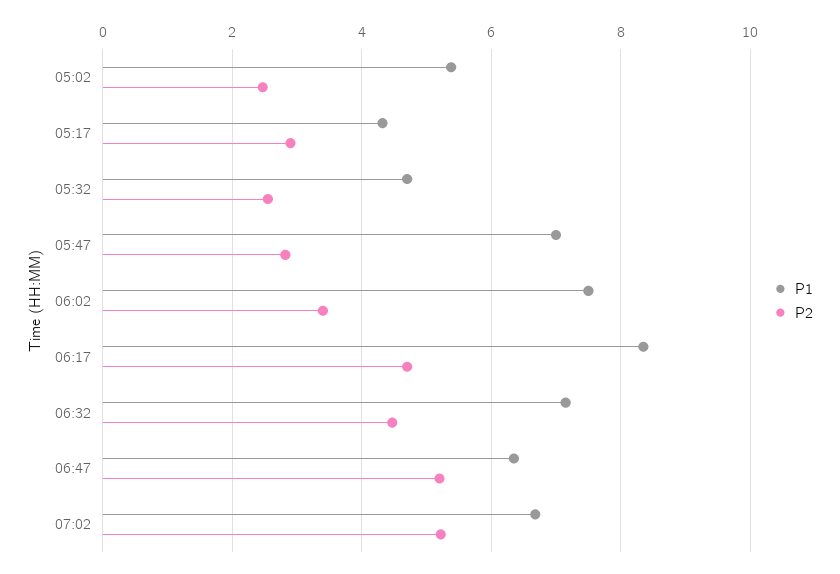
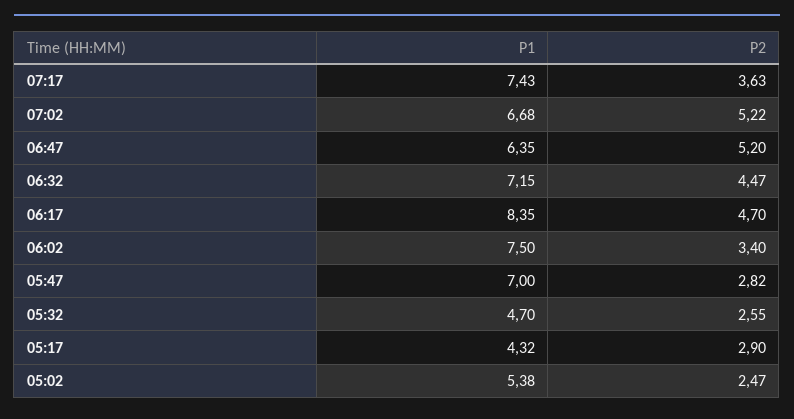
P1, 07:17: none -> 7.43
P2, 07:17: none -> 3.63

